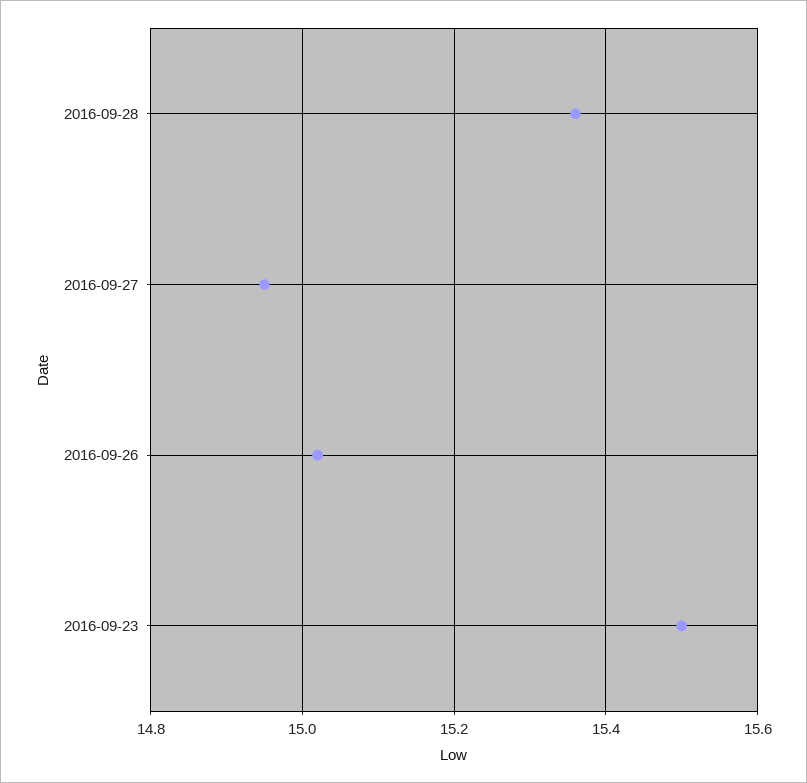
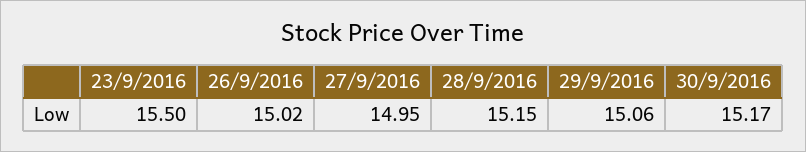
2016-09-28: 15.35 -> 15.15
29/9/2016: none -> 15.06
30/9/2016: none -> 15.17

